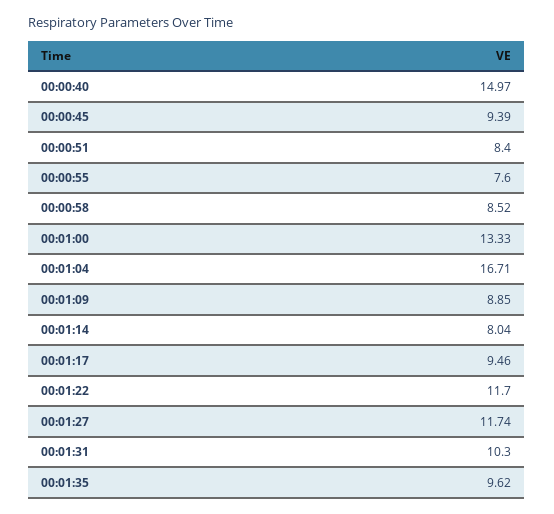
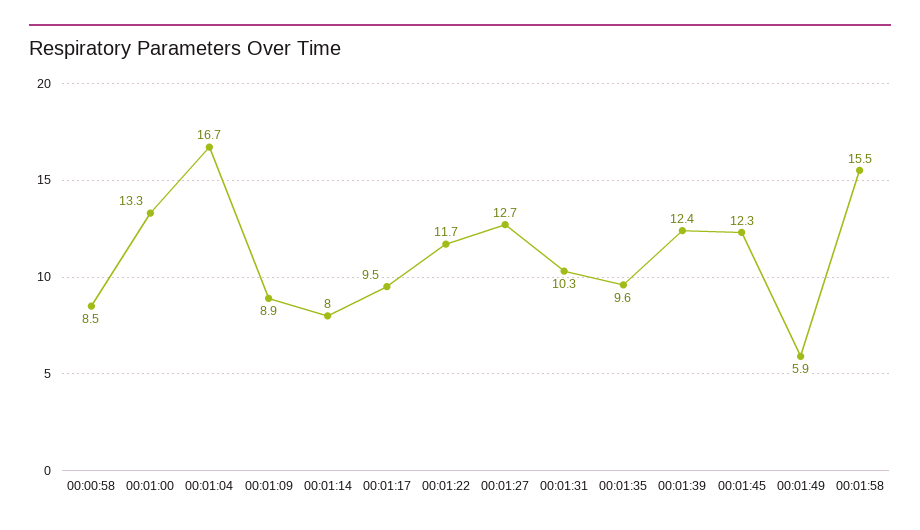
00:00:40: 14.97 -> none
00:00:45: 9.39 -> none
00:00:51: 8.4 -> none
00:00:55: 7.6 -> none
00:01:27: 11.74 -> 12.7
00:01:39: none -> 12.4
00:01:45: none -> 12.3
00:01:49: none -> 5.9
00:01:58: none -> 15.5

